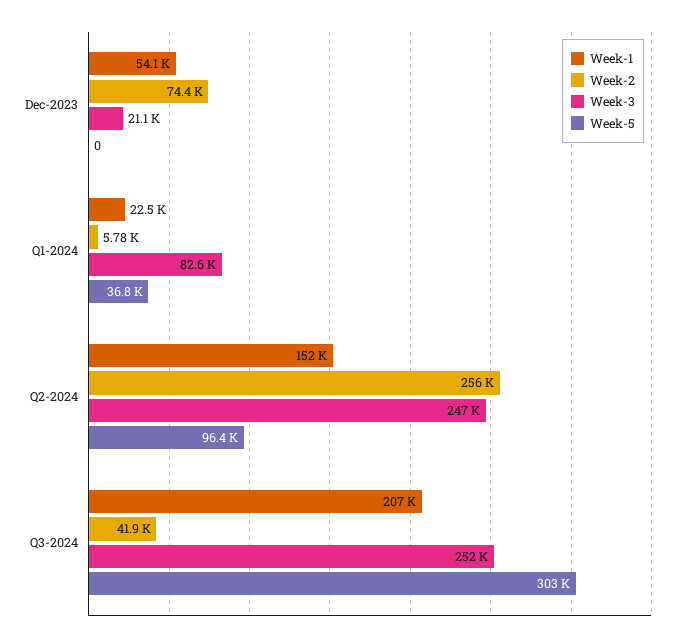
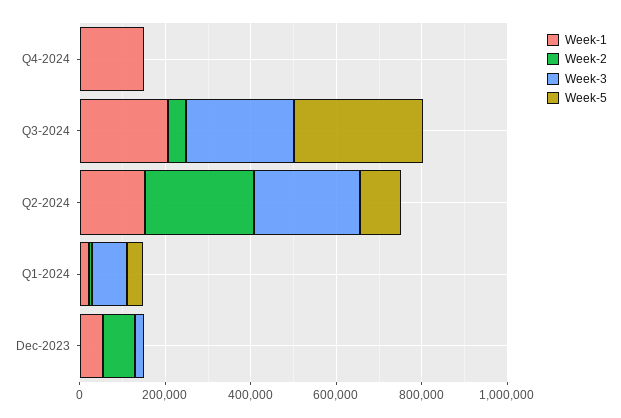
Week-1, Q4-2024: none -> 150000
Week-2, Q4-2024: none -> 0
Week-3, Q4-2024: none -> 0
Week-5, Q4-2024: none -> 0

